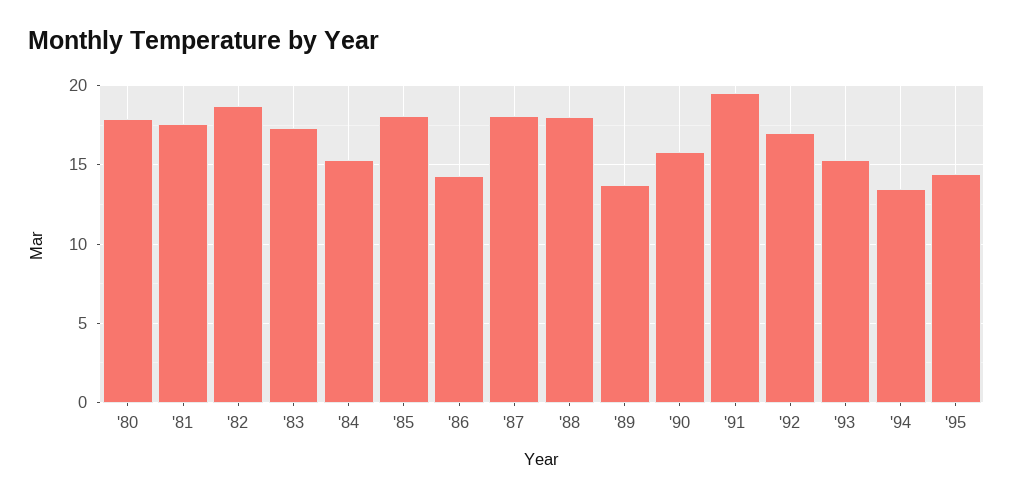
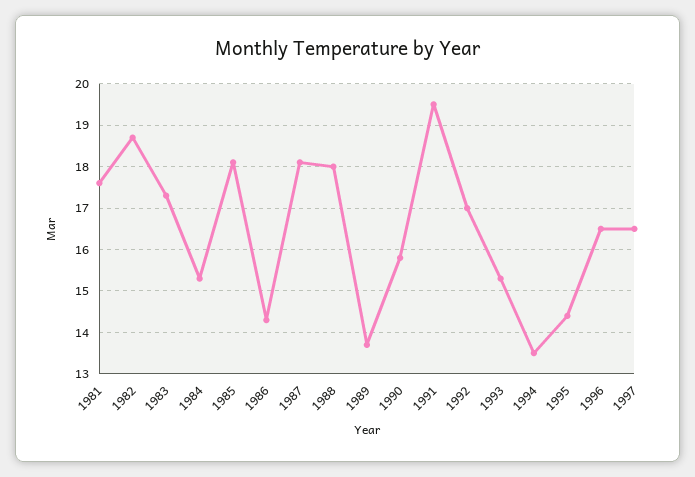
'80: 18 -> none
1996: none -> 16.5
1997: none -> 16.5

